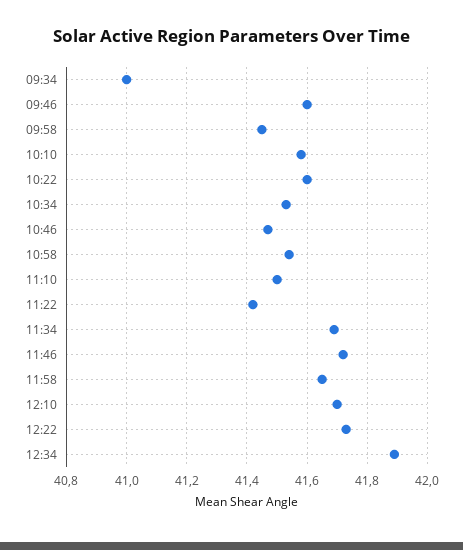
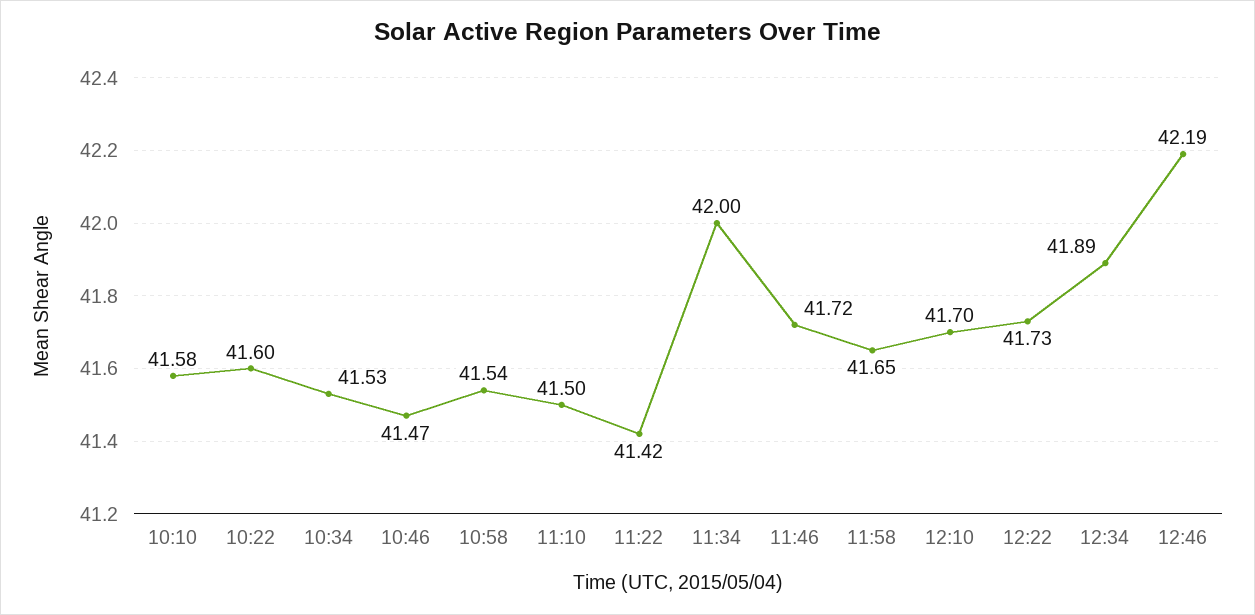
09:34: 41 -> none
09:46: 41.6 -> none
09:58: 41.45 -> none
11:34: 41.7 -> 42
12:46: none -> 42.19

